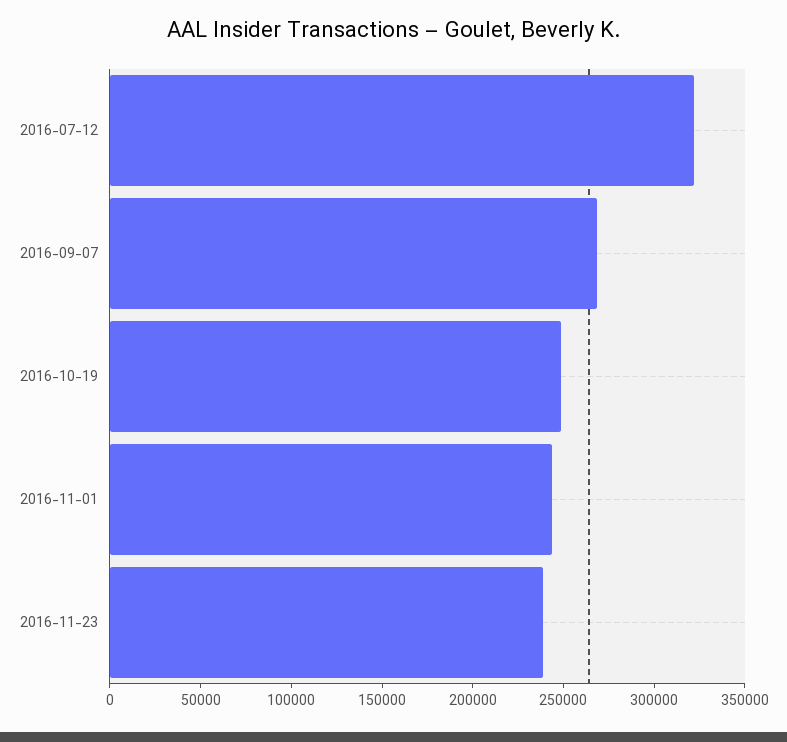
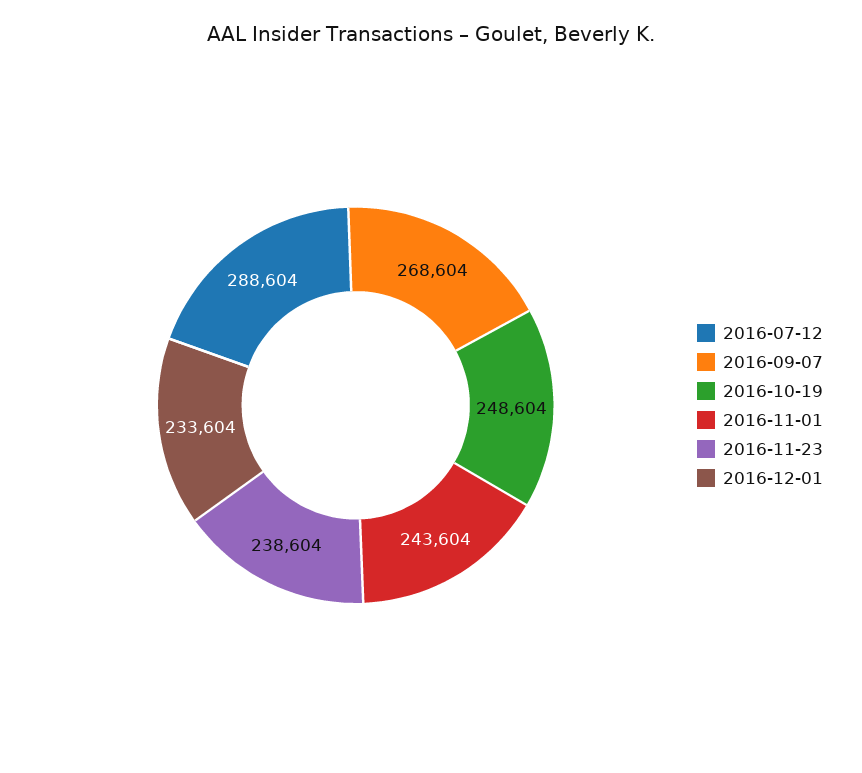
2016-07-12: 320000 -> 288604
2016-12-01: none -> 233604

